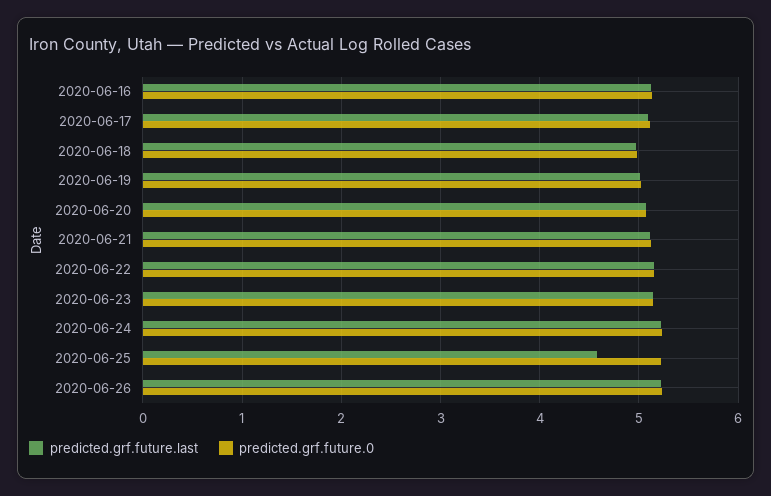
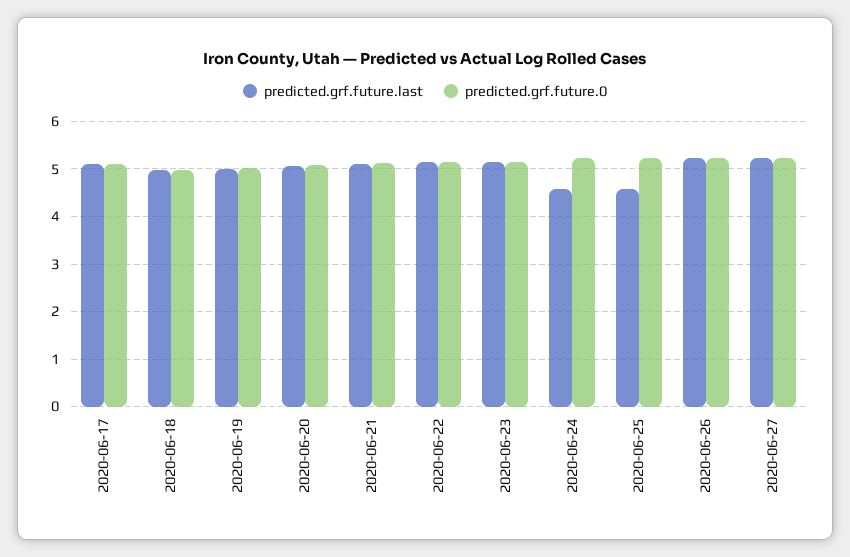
predicted.grf.future.last, 2020-06-16: 5.1 -> none
predicted.grf.future.0, 2020-06-16: 5.1 -> none
predicted.grf.future.last, 2020-06-24: 5.2 -> 4.6
predicted.grf.future.last, 2020-06-27: none -> 5.2
predicted.grf.future.0, 2020-06-27: none -> 5.2

